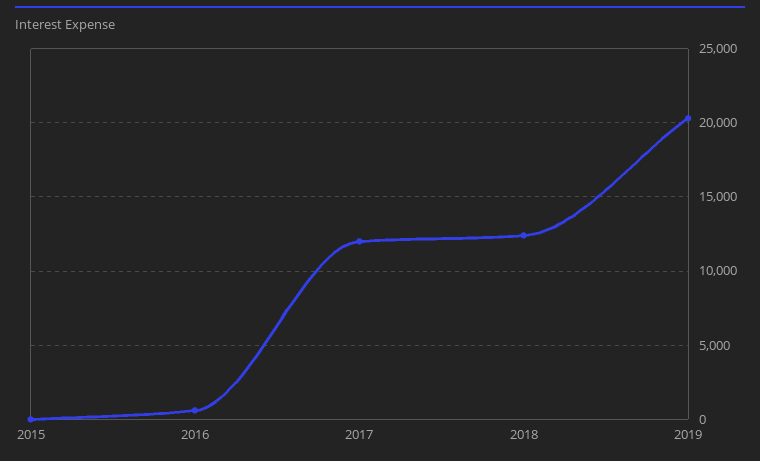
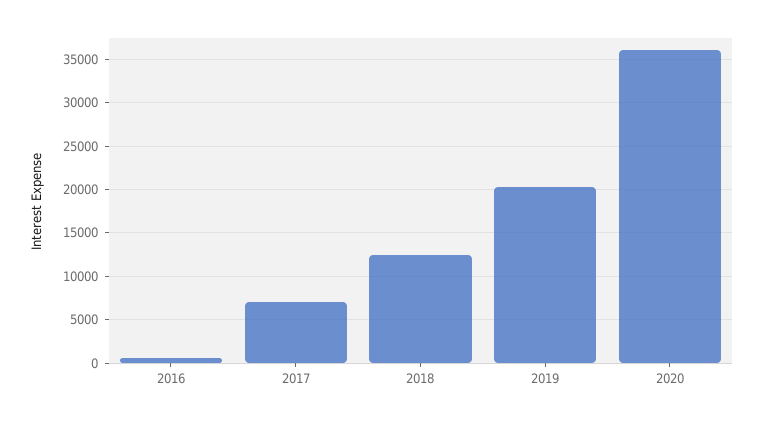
2015: 0 -> none
2017: 12000 -> 7000
2020: none -> 36000

